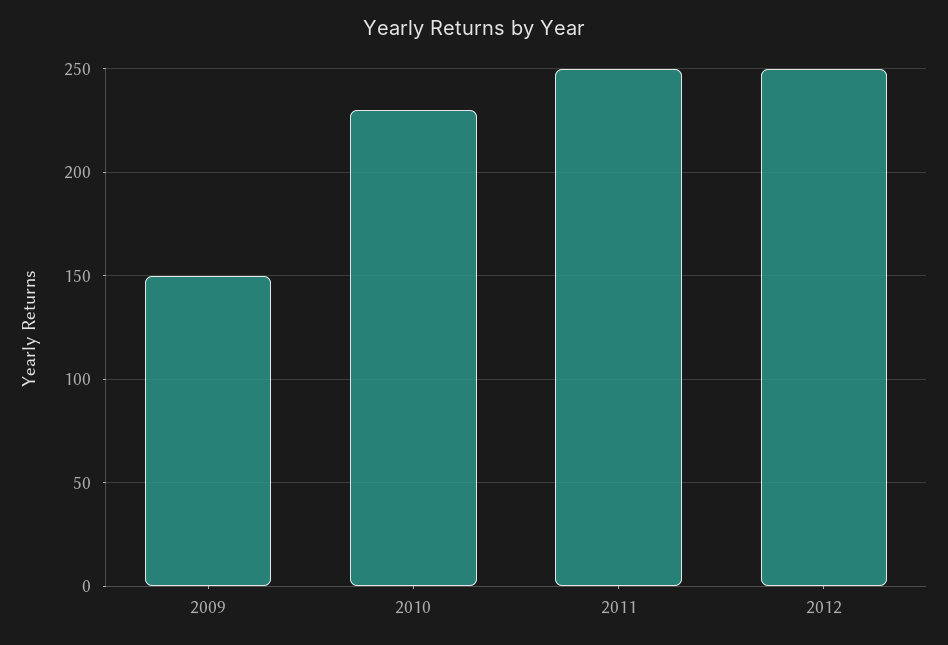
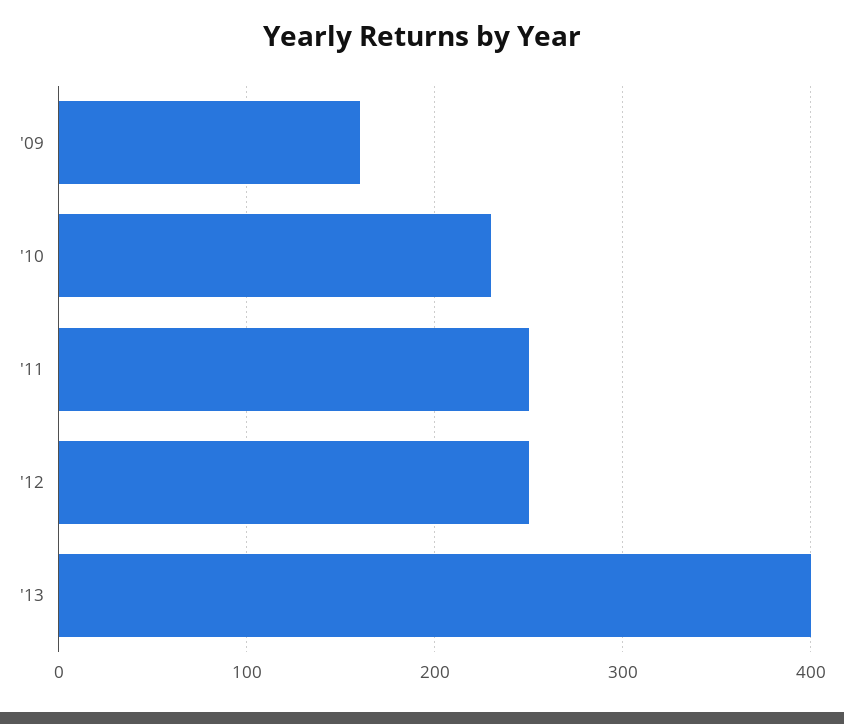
2009: 150 -> 160
'13: none -> 400

